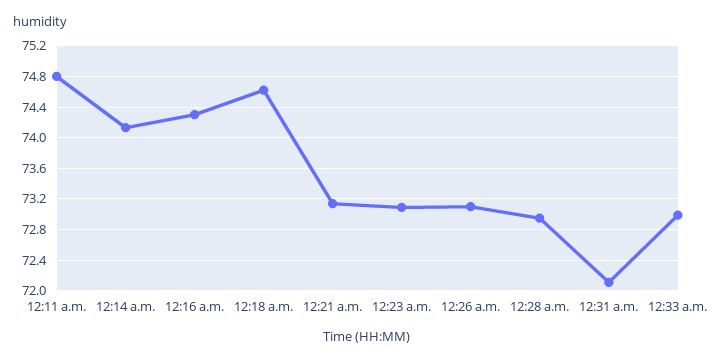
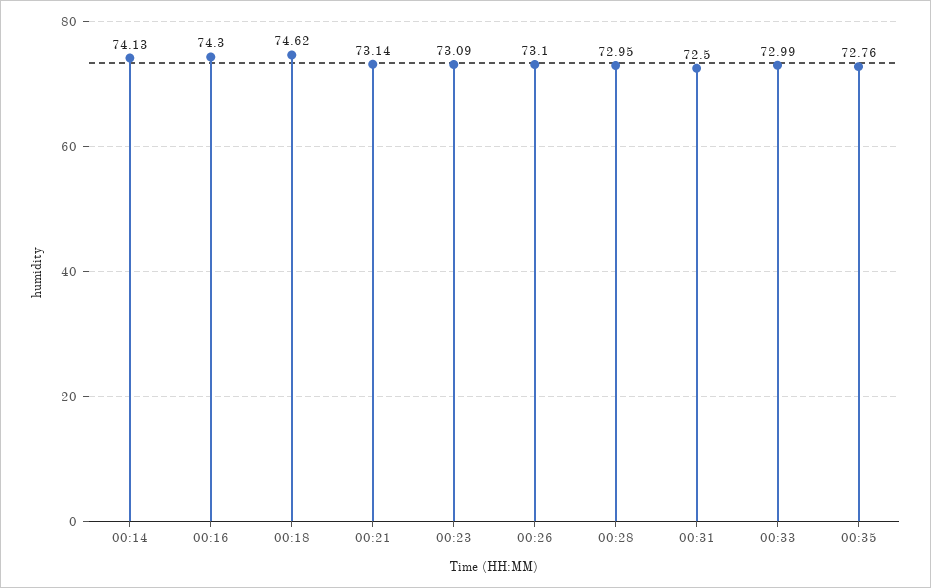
12:11 a.m.: 74.8 -> none
12:31 a.m.: 72.1 -> 72.5
00:35: none -> 72.76

